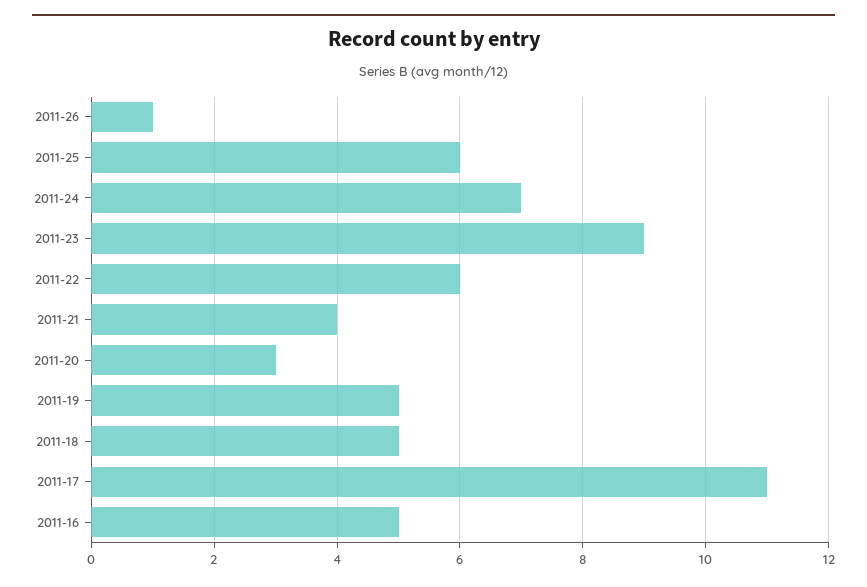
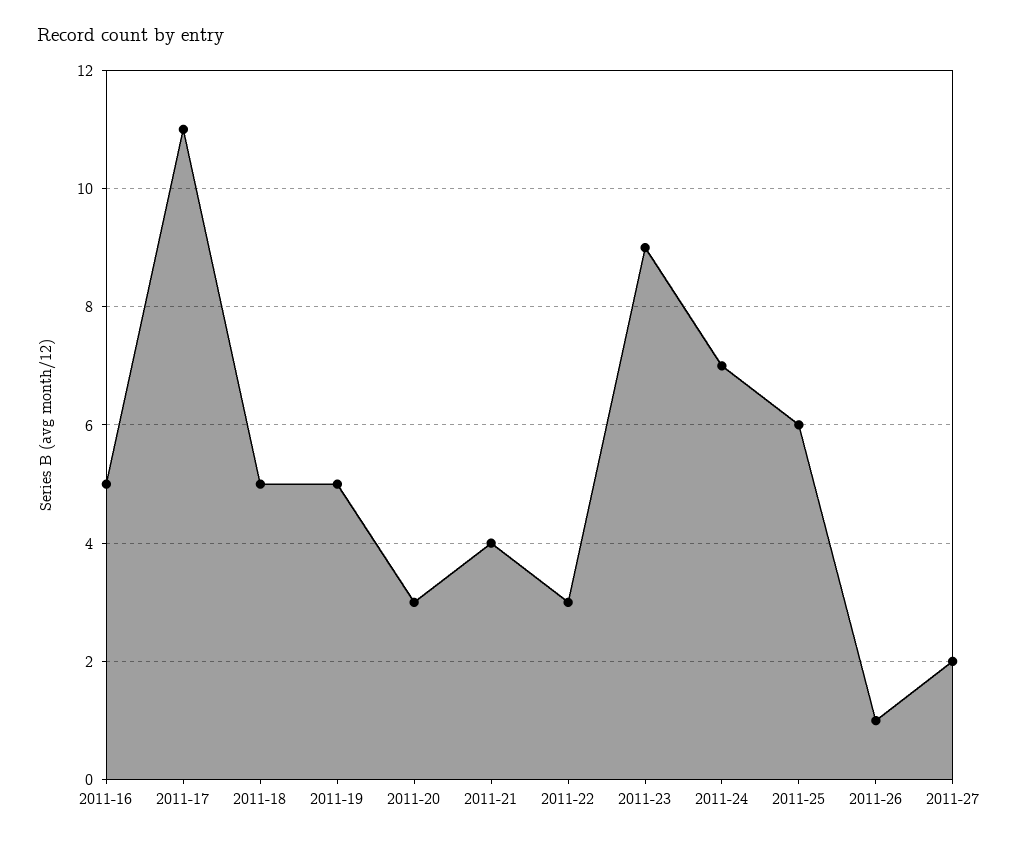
2011-22: 6 -> 3
2011-27: none -> 2

